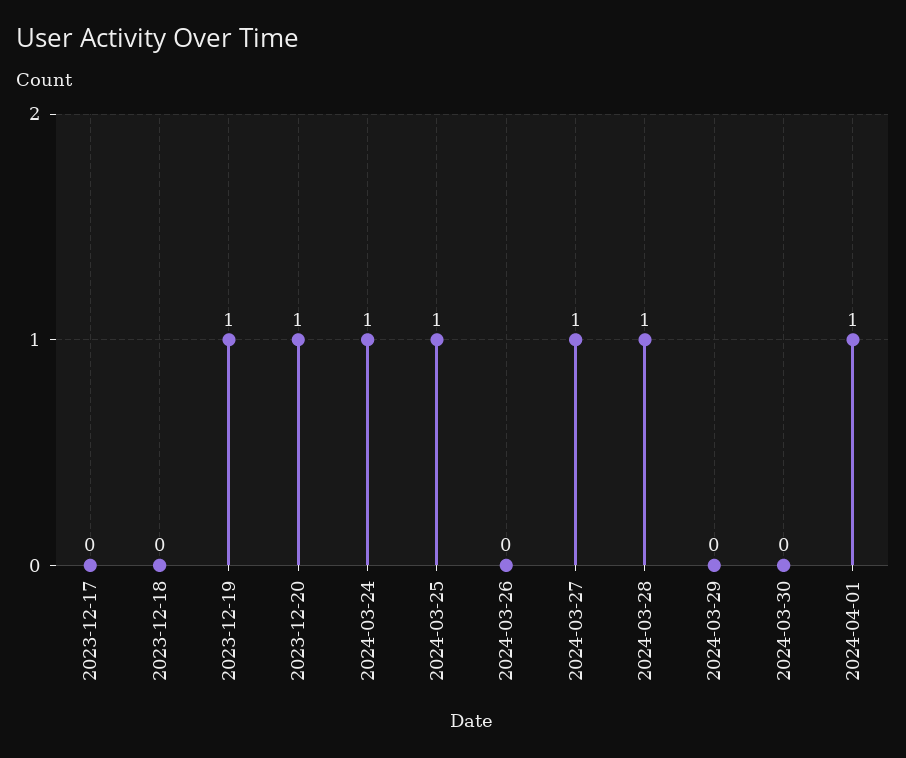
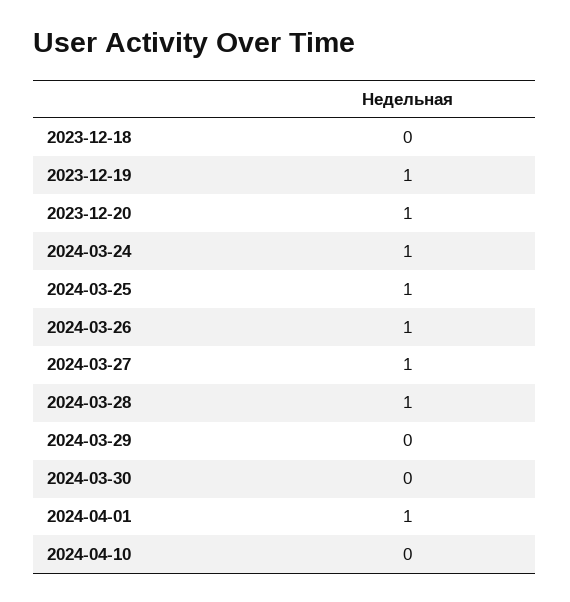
2023-12-17: 0 -> none
2024-03-26: 0 -> 1
2024-04-10: none -> 0

